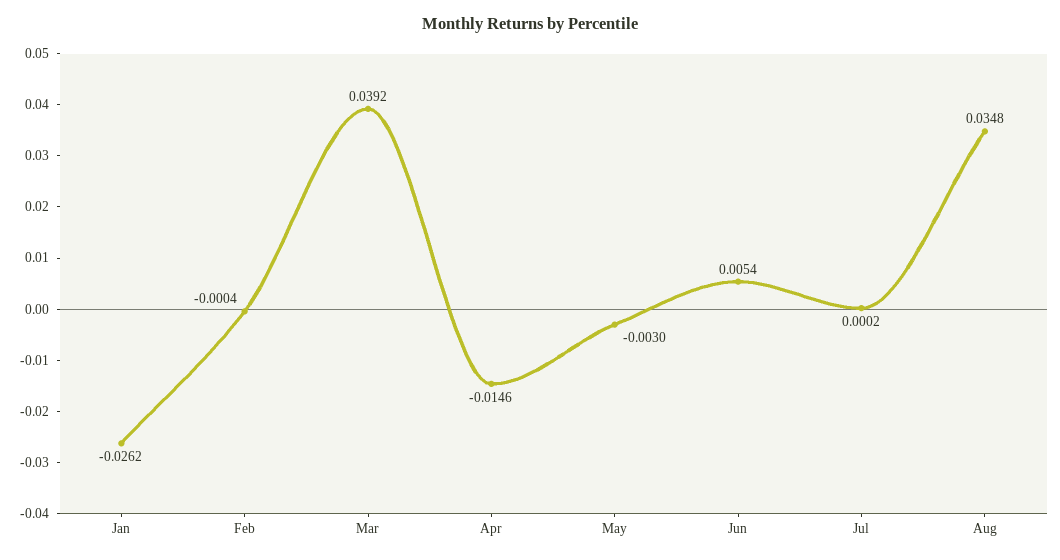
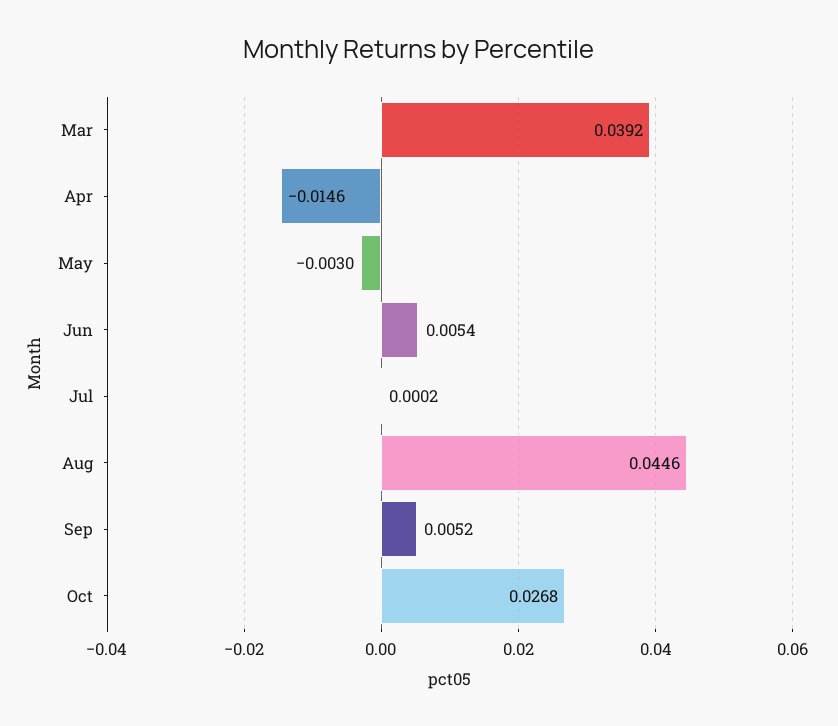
Jan: -0.0262 -> none
Feb: -0.0004 -> none
Aug: 0.0348 -> 0.0446
Sep: none -> 0.0052
Oct: none -> 0.0268

